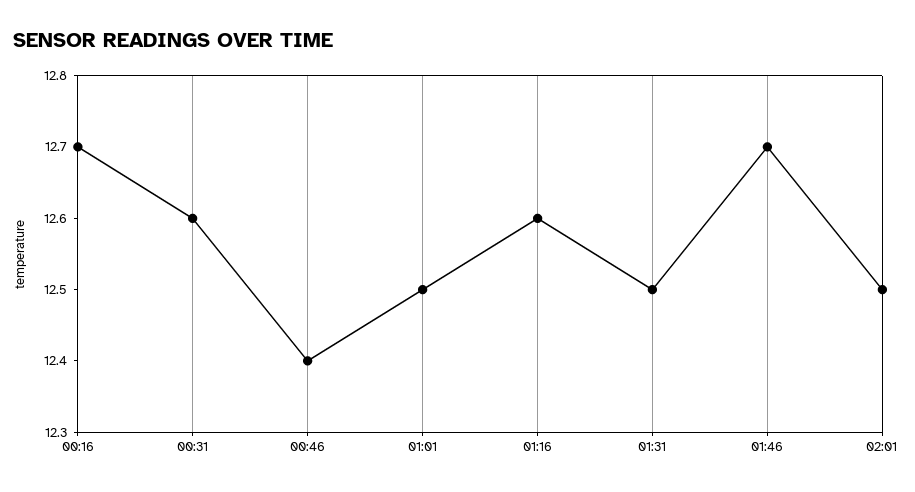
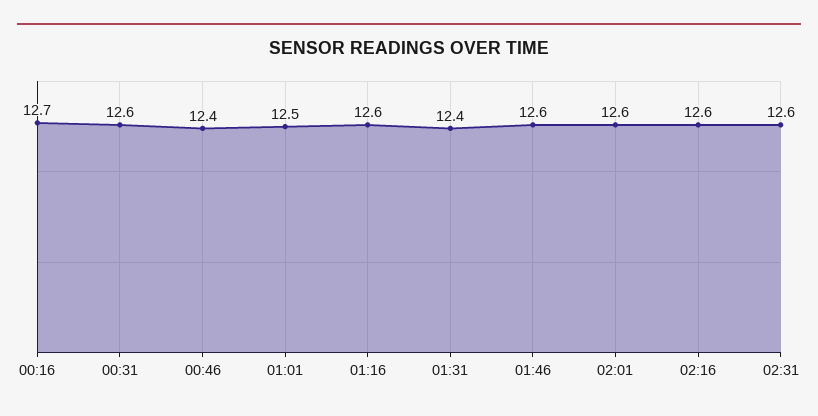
01:31: 12.5 -> 12.4
01:46: 12.7 -> 12.6
02:01: 12.5 -> 12.6
02:16: none -> 12.6
02:31: none -> 12.6

